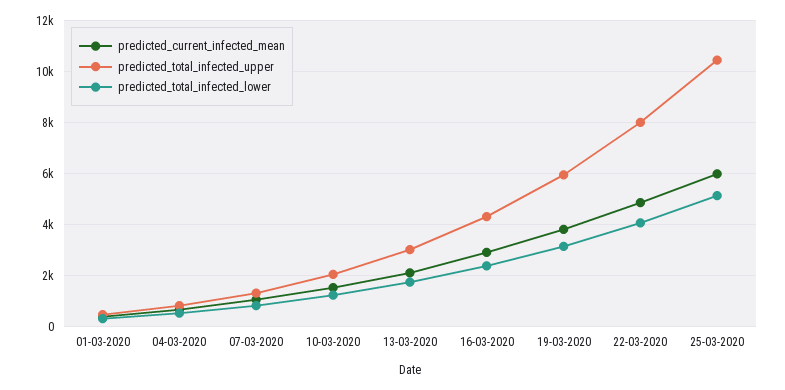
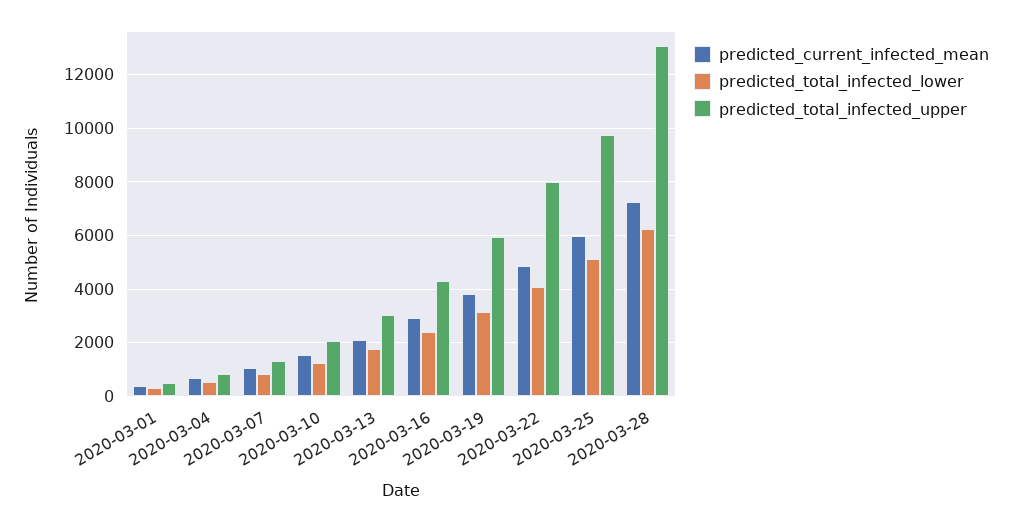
predicted_total_infected_upper, 25-03-2020: 10500 -> 9750
predicted_current_infected_mean, 2020-03-28: none -> 7250
predicted_total_infected_lower, 2020-03-28: none -> 6250
predicted_total_infected_upper, 2020-03-28: none -> 13000

